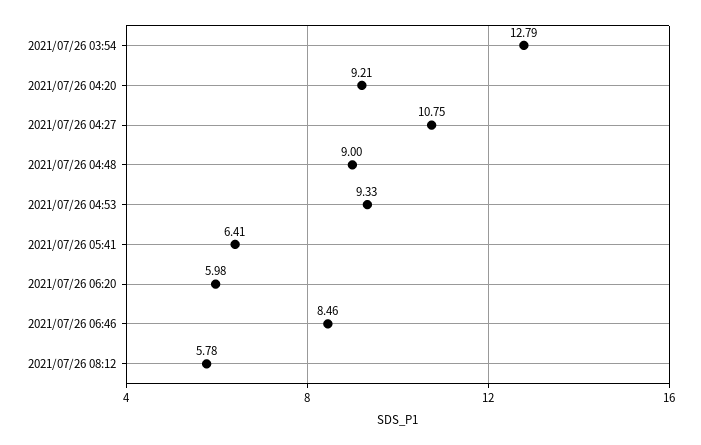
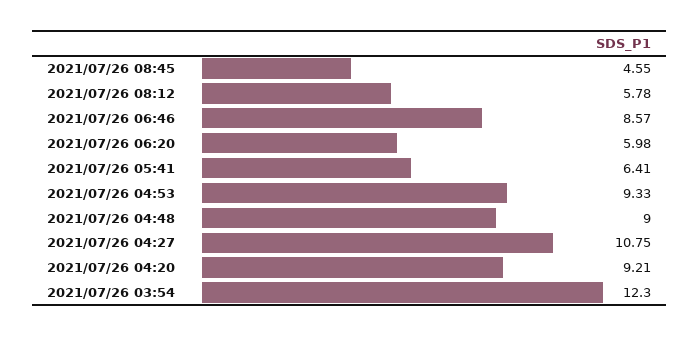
2021/07/26 03:54: 12.79 -> 12.3
2021/07/26 06:46: 8.46 -> 8.57
2021/07/26 08:45: none -> 4.55

